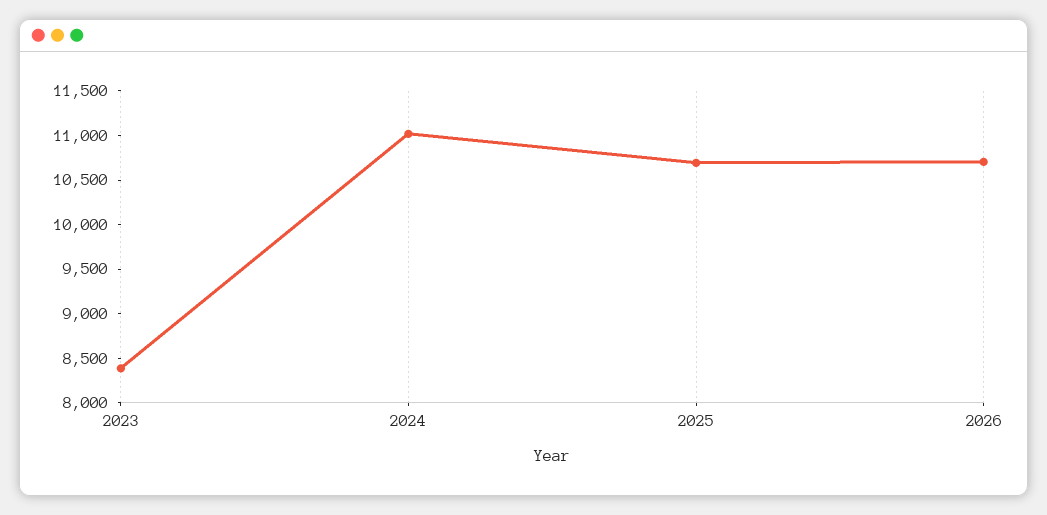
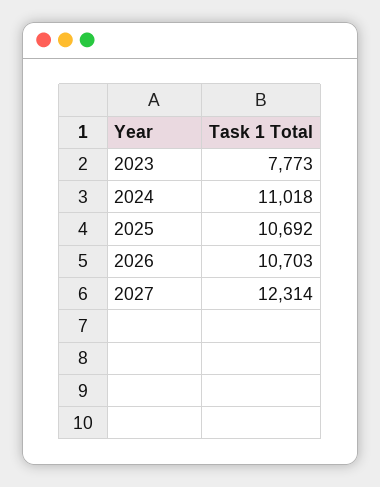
2023: 8400 -> 7773
2027: none -> 12314

